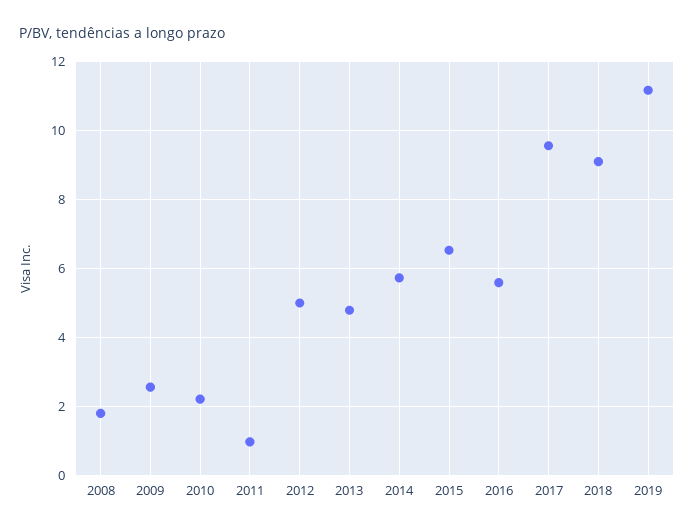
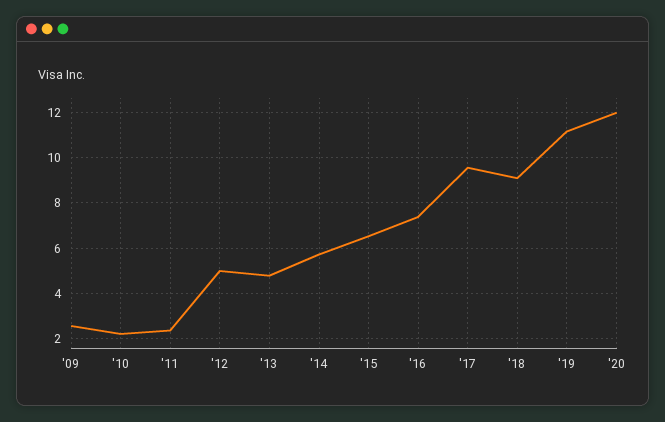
2008: 1.8 -> none
2011: 1 -> 2.5
2016: 5.6 -> 7.5
'20: none -> 12

